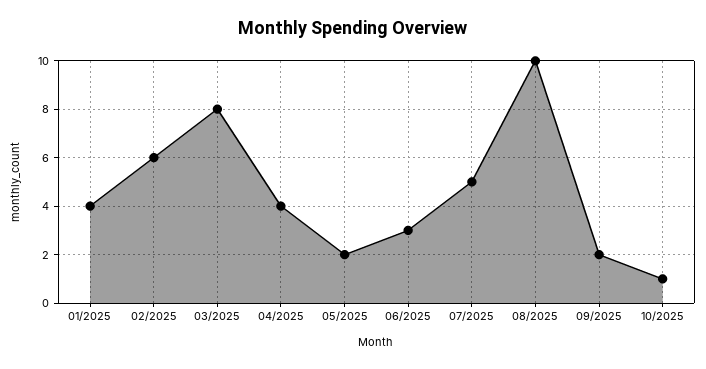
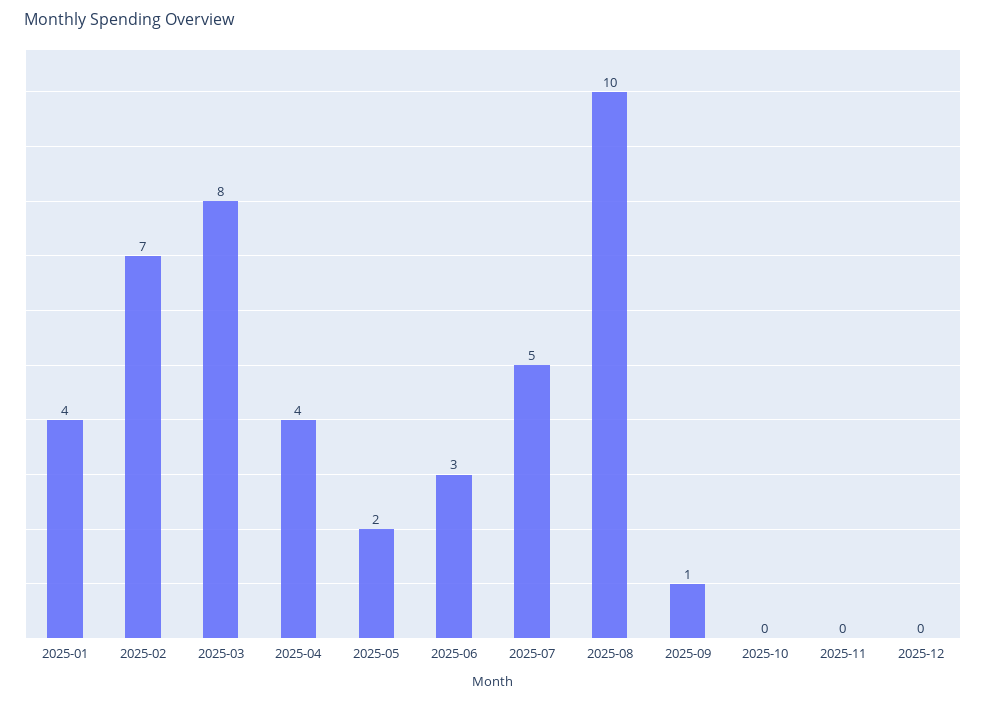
02/2025: 6 -> 7
09/2025: 2 -> 1
10/2025: 1 -> 0
2025-11: none -> 0
2025-12: none -> 0

